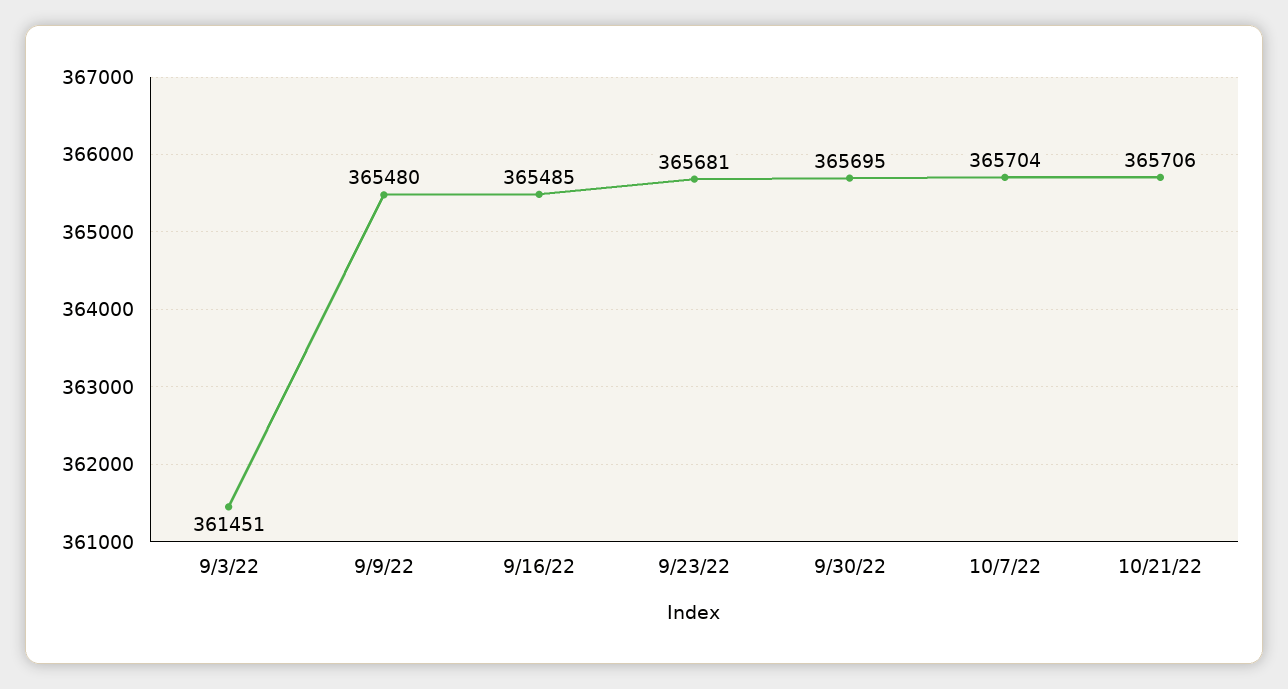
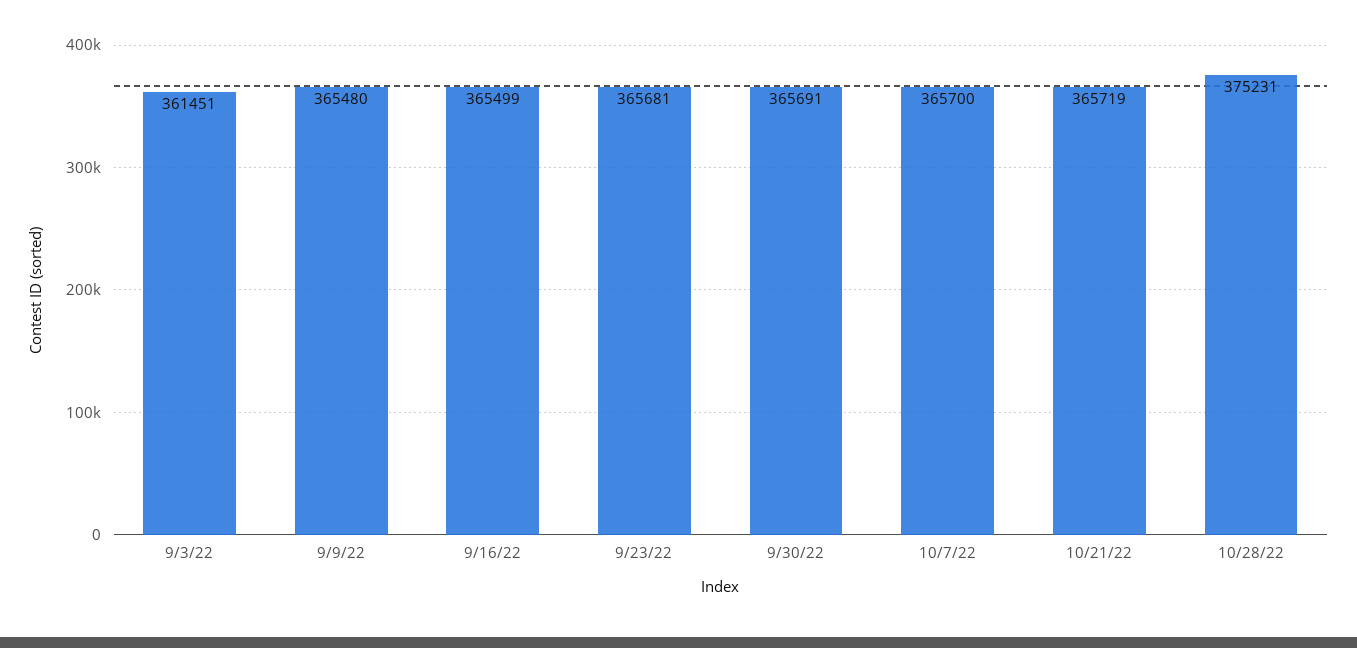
9/16/22: 365485 -> 365499
9/30/22: 365695 -> 365691
10/7/22: 365704 -> 365700
10/21/22: 365706 -> 365719
10/28/22: none -> 375231

